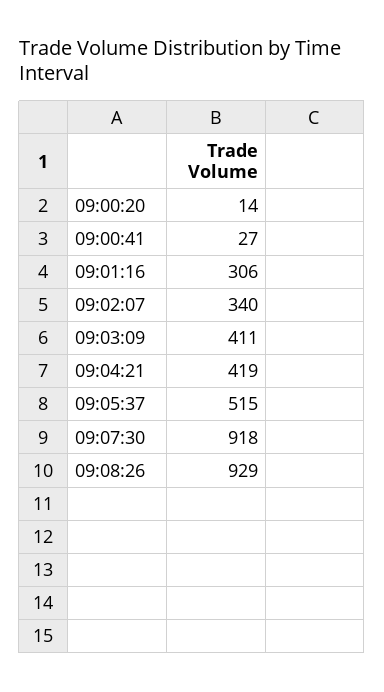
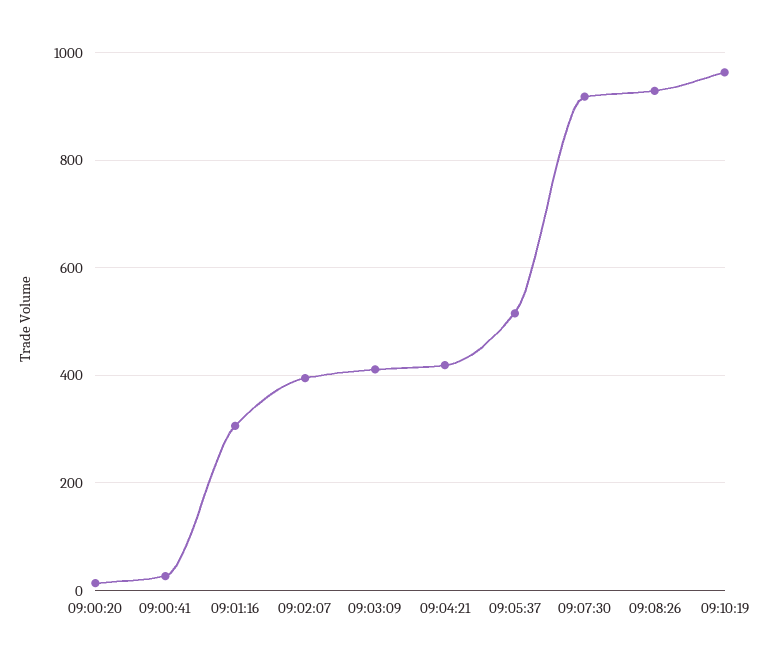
09:02:07: 340 -> 400
09:10:19: none -> 960

